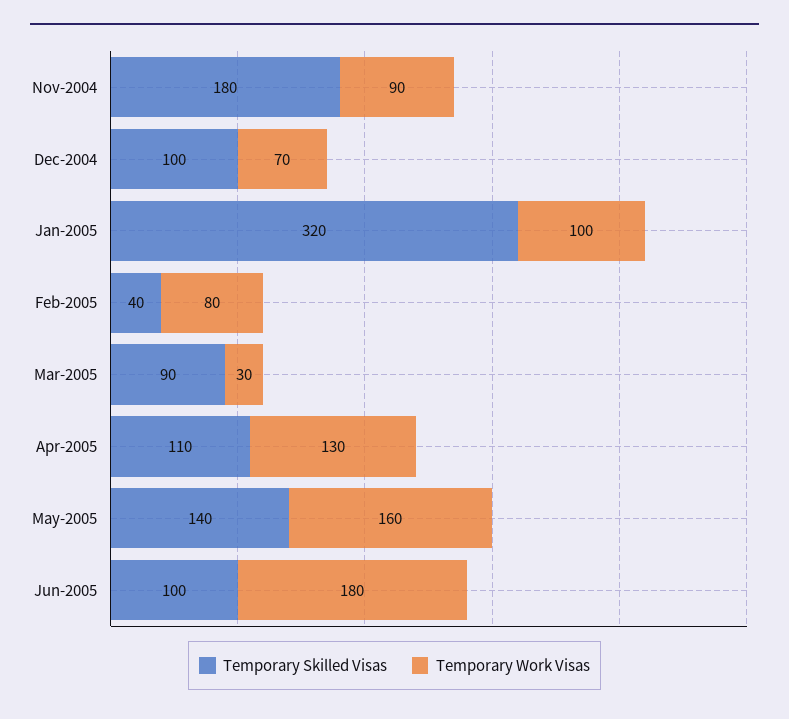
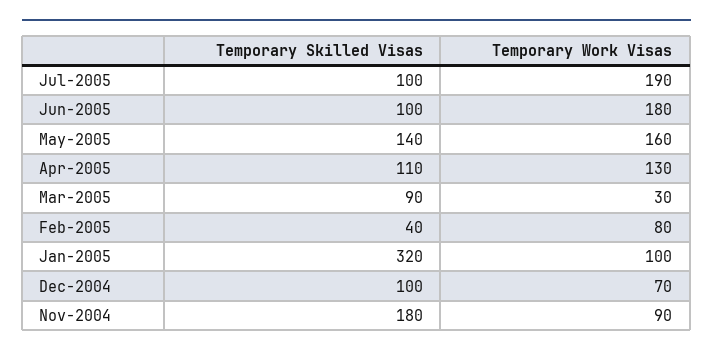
Temporary Skilled Visas, Jul-2005: none -> 100
Temporary Work Visas, Jul-2005: none -> 190

